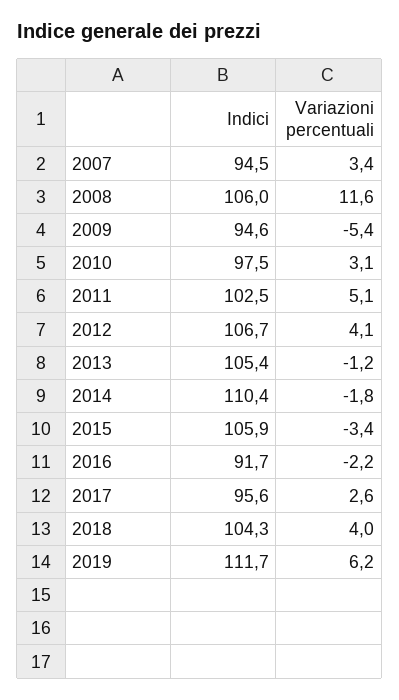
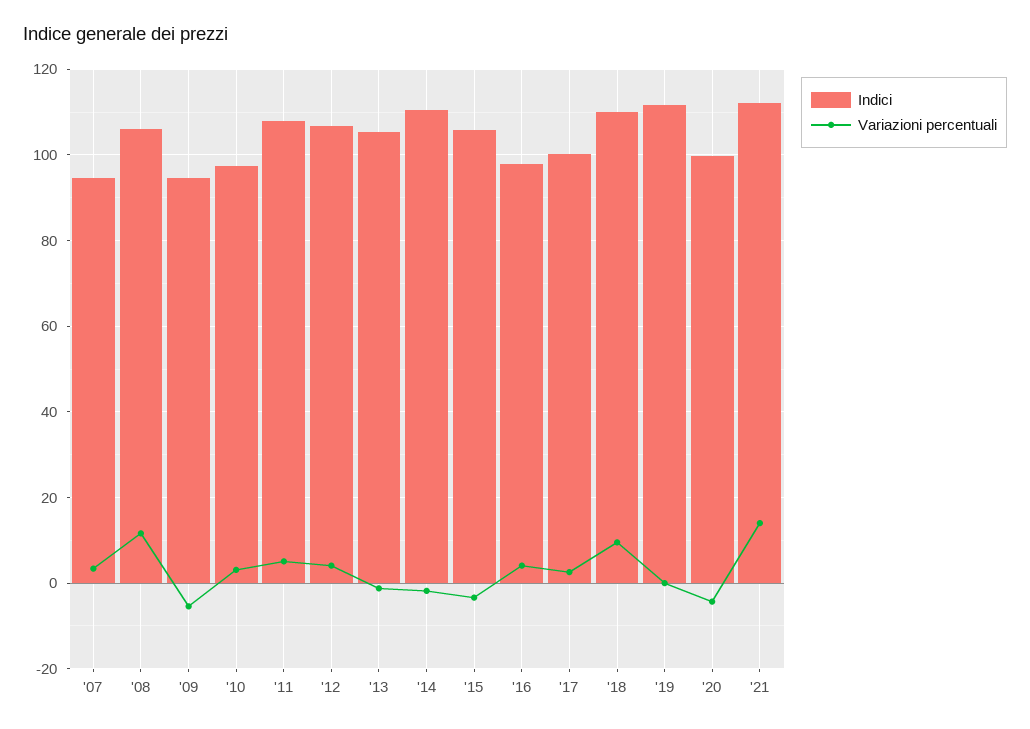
Indici, 2011: 102.5 -> 108
Indici, 2016: 91.7 -> 98
Variazioni percentuali, 2016: -2.2 -> 4
Indici, 2017: 95.6 -> 100
Indici, 2018: 104.3 -> 110
Variazioni percentuali, 2018: 4 -> 10
Variazioni percentuali, 2019: 6.2 -> 0
Indici, '20: none -> 100
Variazioni percentuali, '20: none -> -4
Indici, '21: none -> 112
Variazioni percentuali, '21: none -> 14

